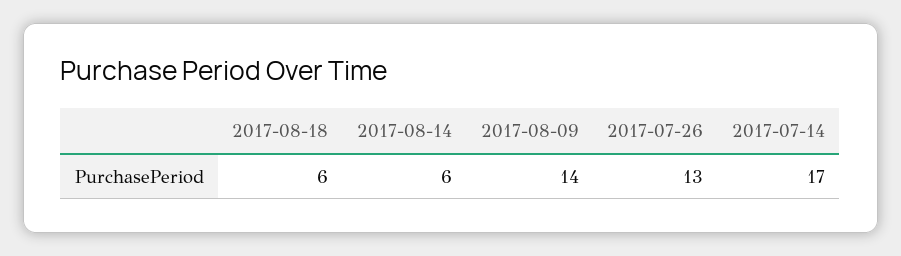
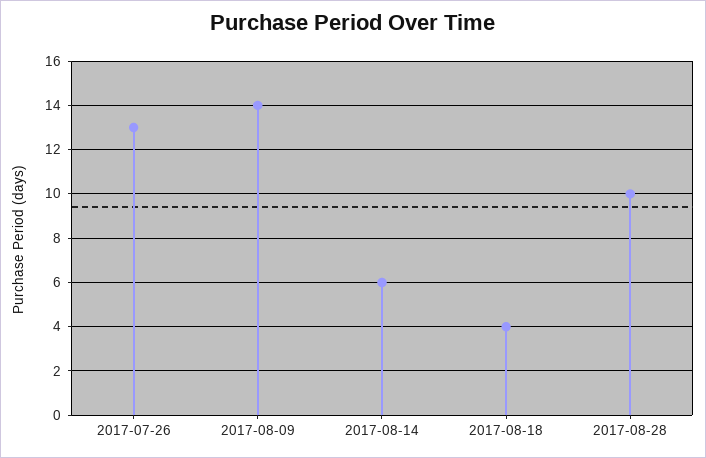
2017-08-18: 6 -> 4
2017-07-14: 17 -> none
2017-08-28: none -> 10

